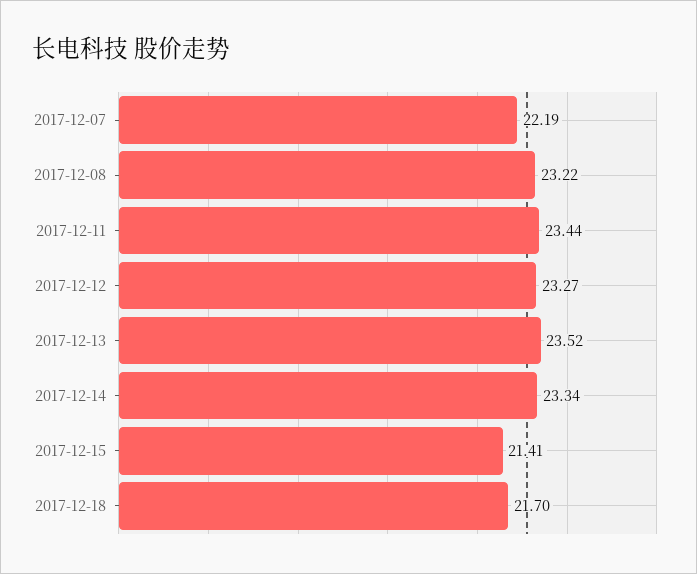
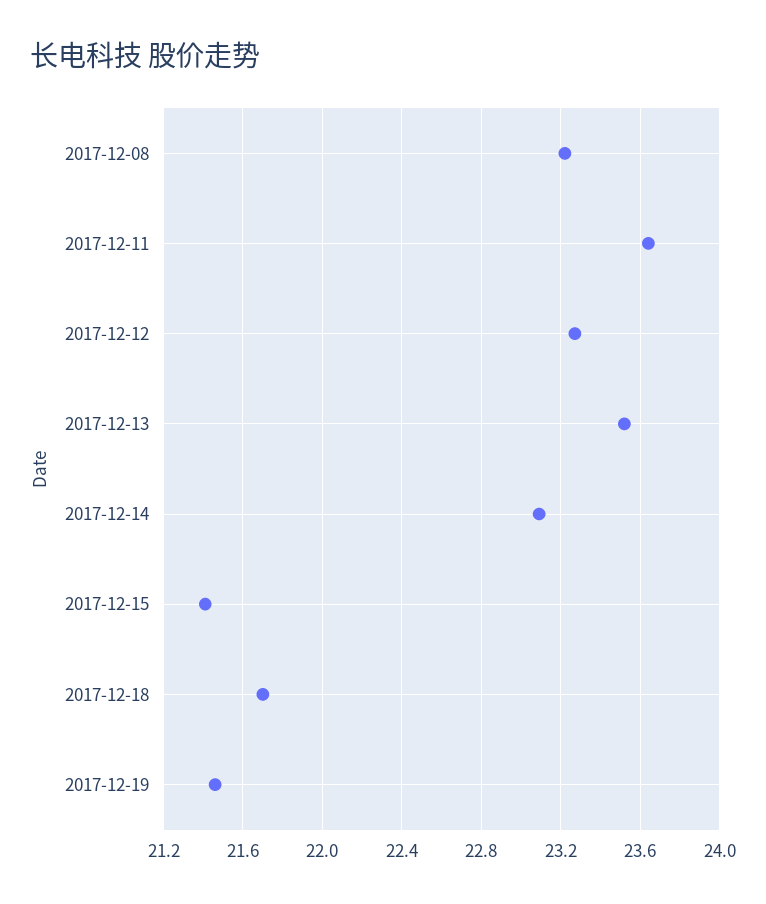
2017-12-07: 22.19 -> none
2017-12-11: 23.44 -> 23.65
2017-12-14: 23.34 -> 23.1
2017-12-19: none -> 21.45

